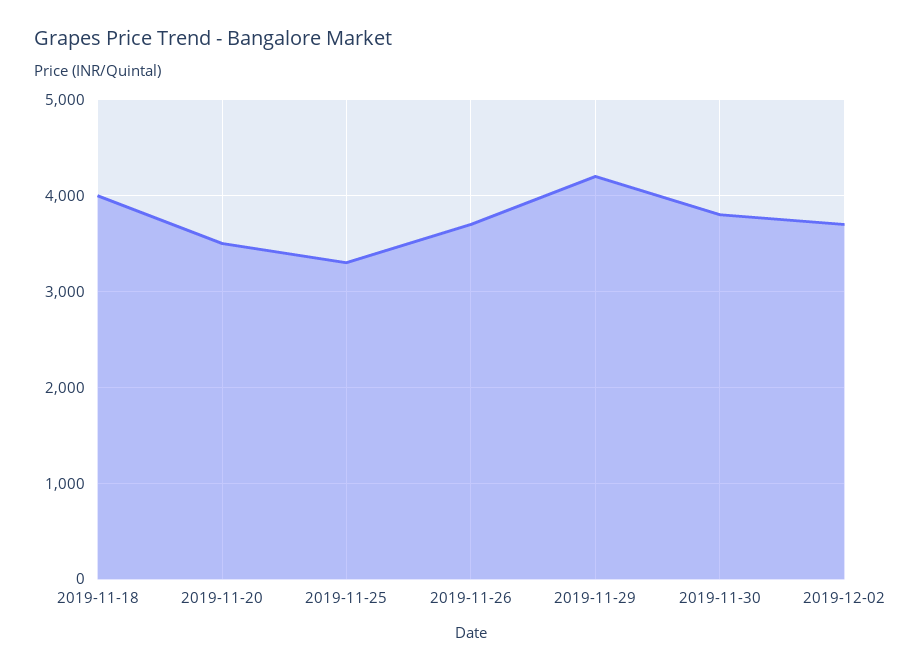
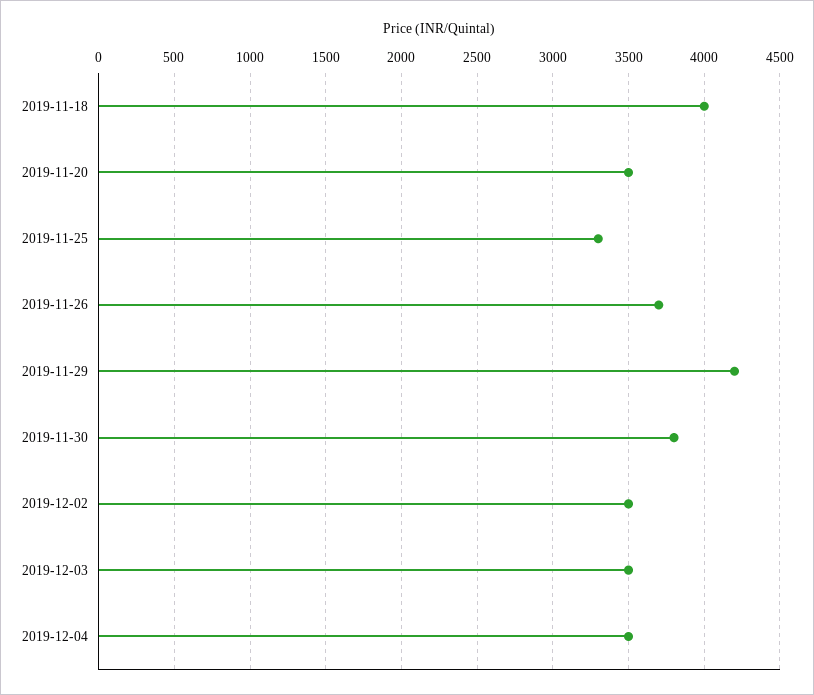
2019-12-02: 3700 -> 3500
2019-12-03: none -> 3500
2019-12-04: none -> 3500

